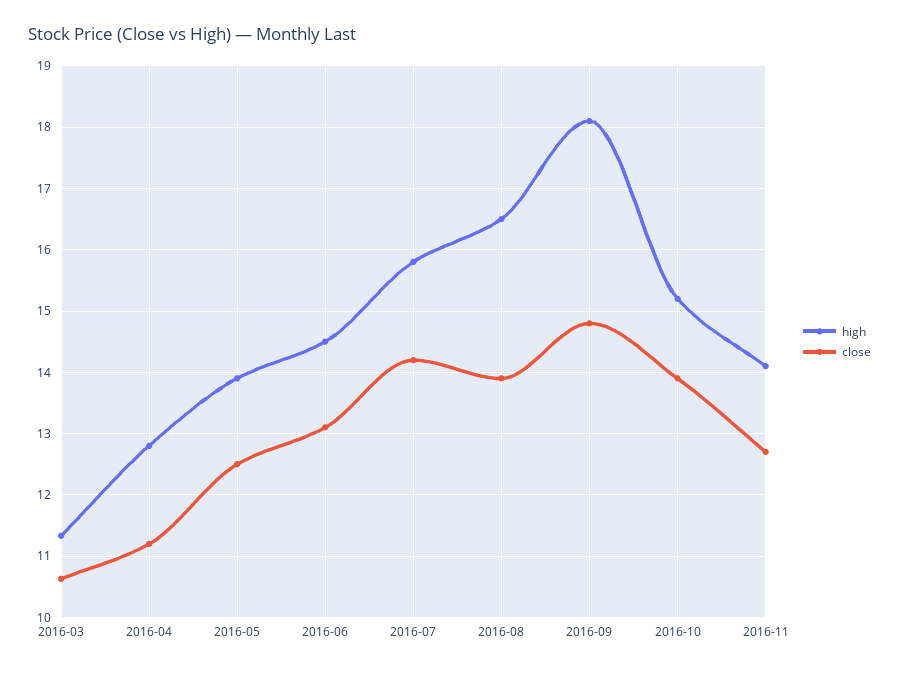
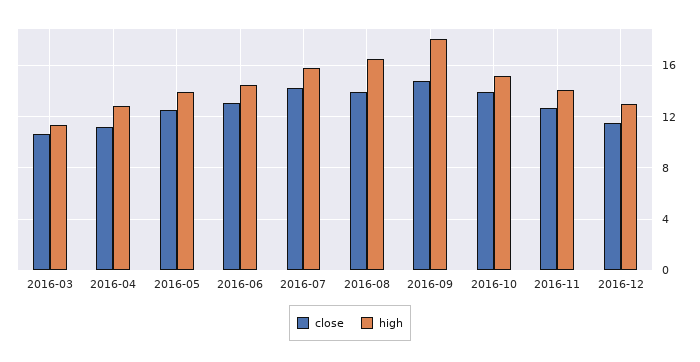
close, 2016-12: none -> 11.5
high, 2016-12: none -> 13

